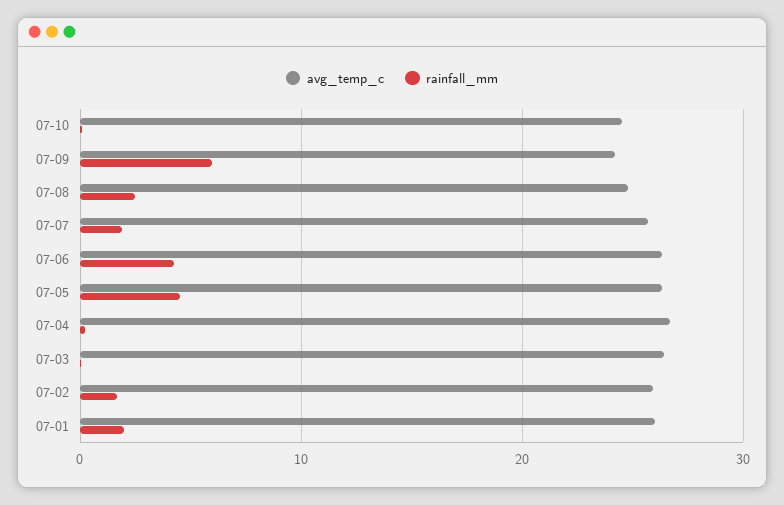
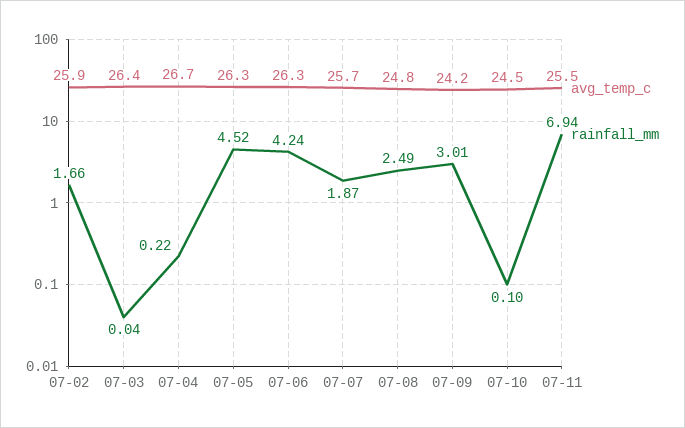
rainfall_mm, 07-09: 6 -> 3.01
avg_temp_c, 07-01: 26 -> none
rainfall_mm, 07-01: 2 -> none
avg_temp_c, 07-11: none -> 25.5
rainfall_mm, 07-11: none -> 6.94

